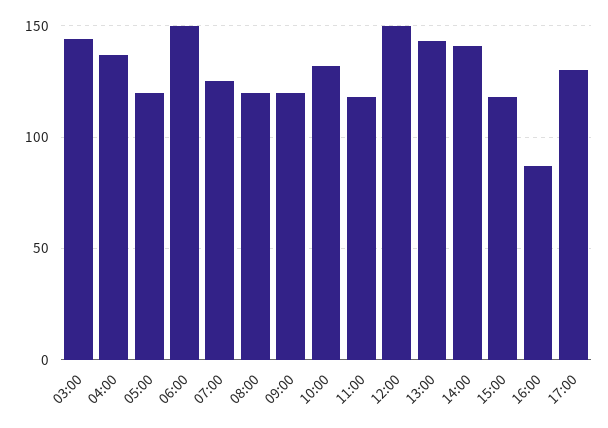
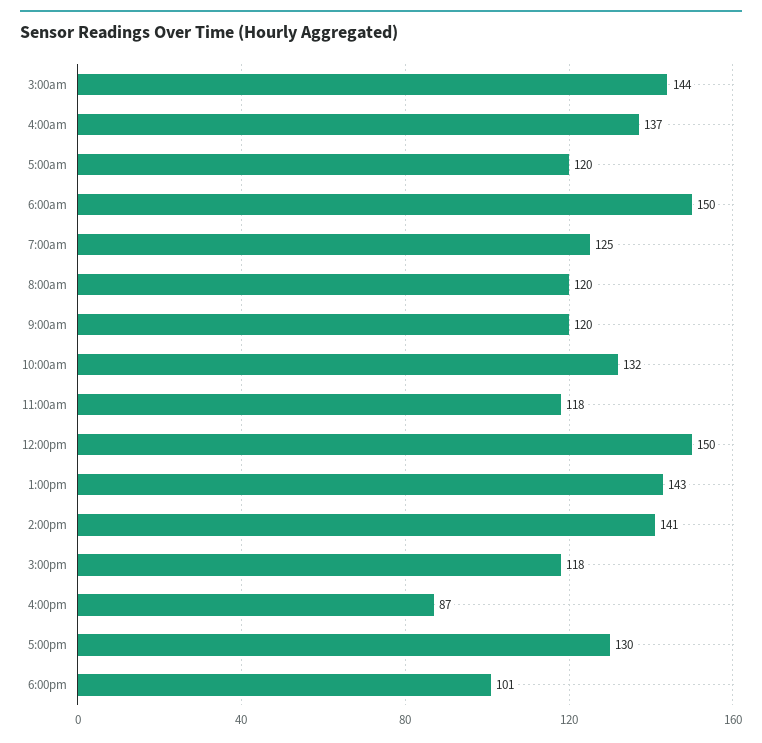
6:00pm: none -> 101

